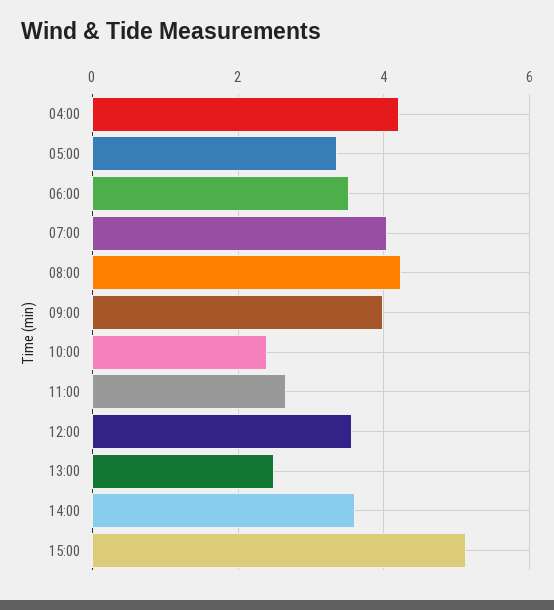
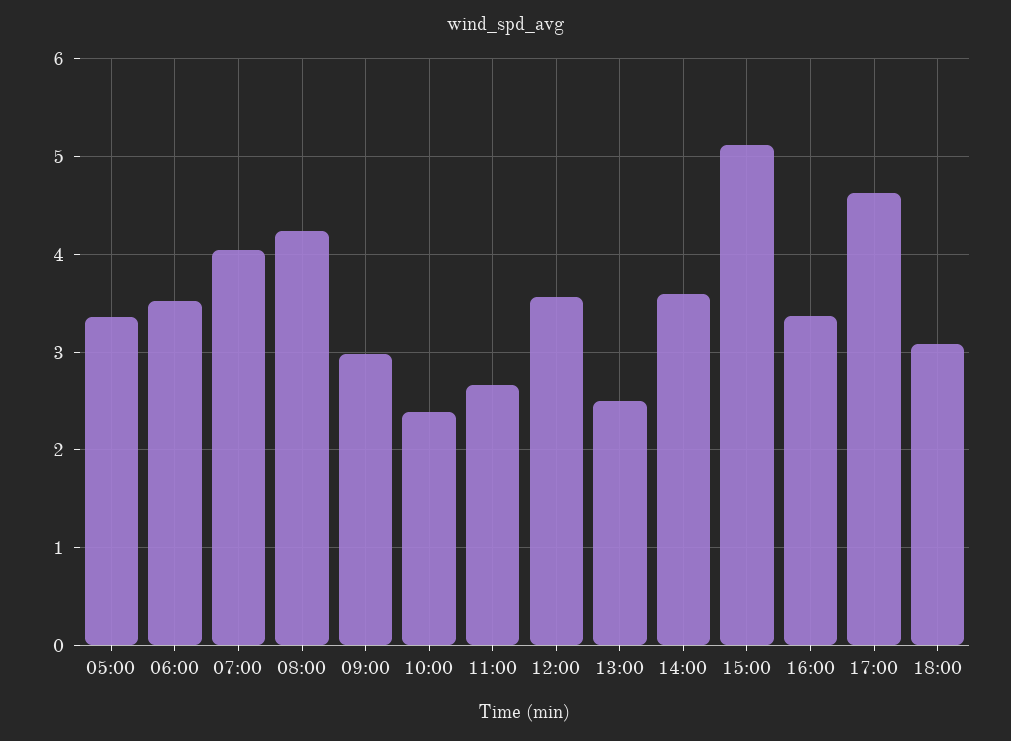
04:00: 4.2 -> none
09:00: 4 -> 3
16:00: none -> 3.4
17:00: none -> 4.6
18:00: none -> 3.1

